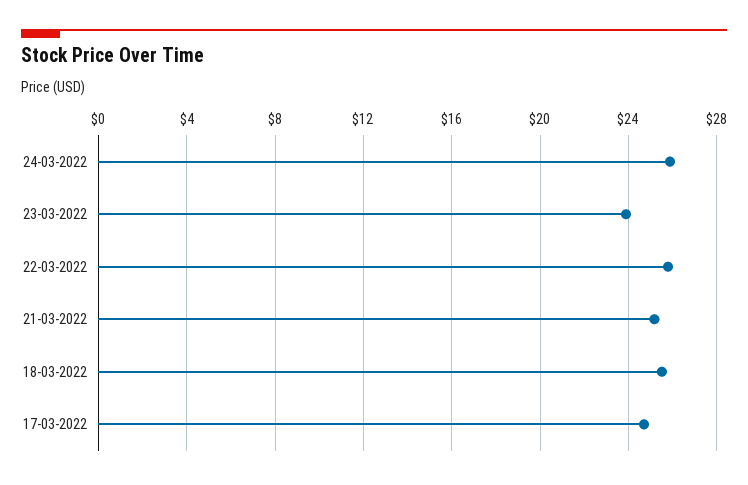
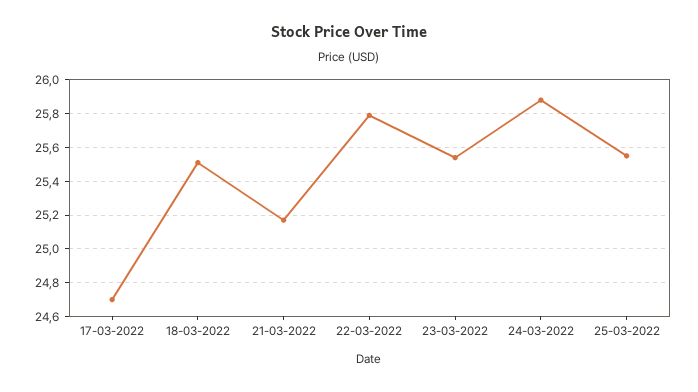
23-03-2022: 24 -> 25.55
25-03-2022: none -> 25.55

